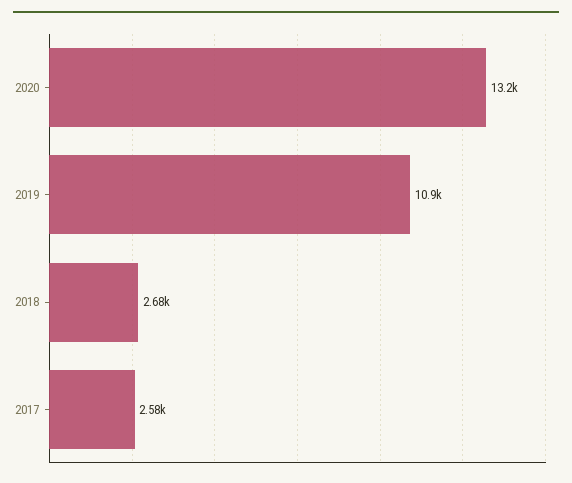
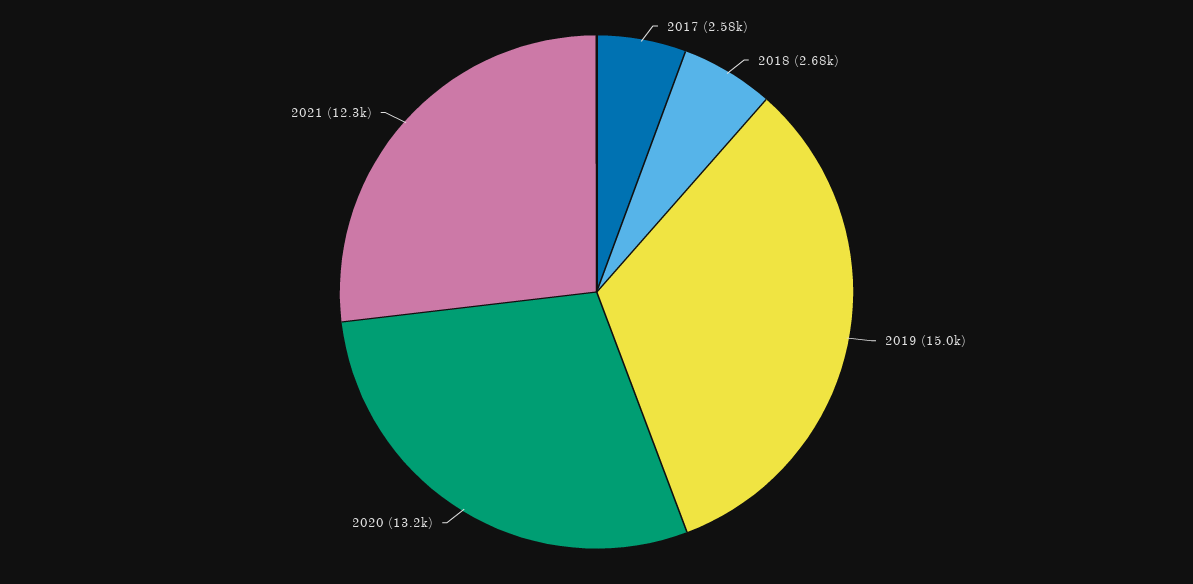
2019: 10900 -> 15000
2021: none -> 12300

